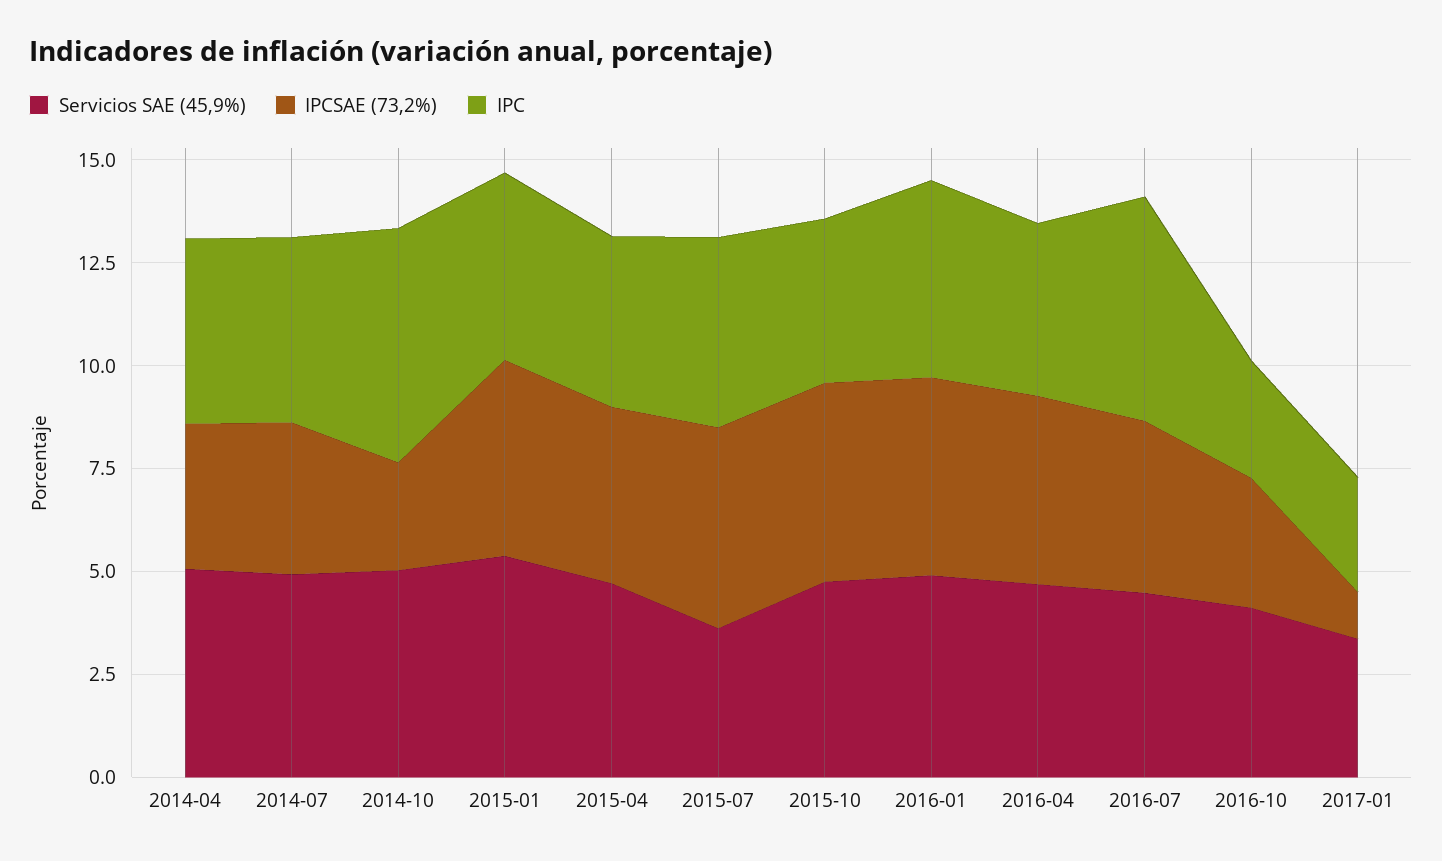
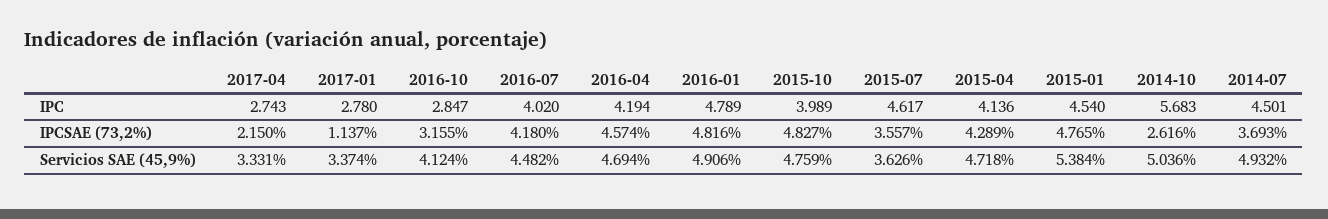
Servicios SAE (45,9%), 2014-04: 5 -> none
IPCSAE (73,2%), 2014-04: 3.5 -> none
IPC, 2014-04: 4.5 -> none
IPCSAE (73,2%), 2015-07: 5 -> 3.557
IPC, 2016-07: 5.5 -> 4.02
IPC, 2017-04: none -> 2.743
IPCSAE (73,2%), 2017-04: none -> 2.15
Servicios SAE (45,9%), 2017-04: none -> 3.331

